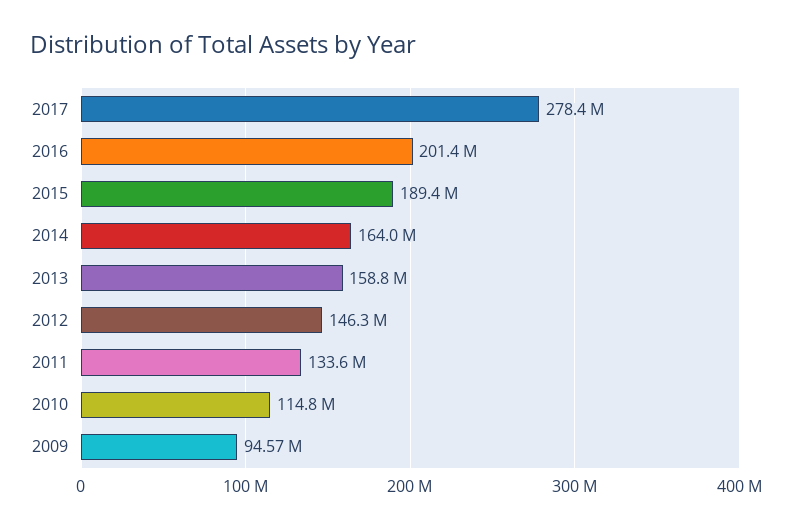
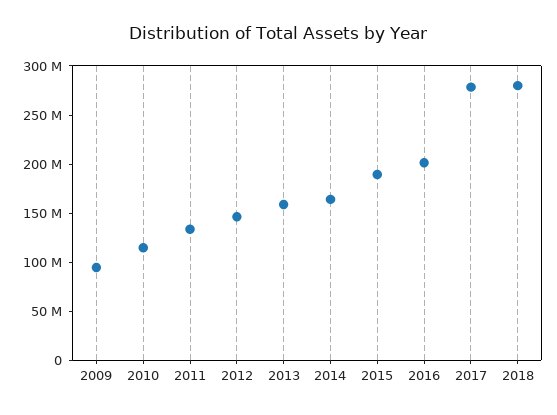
2018: none -> 280000000

